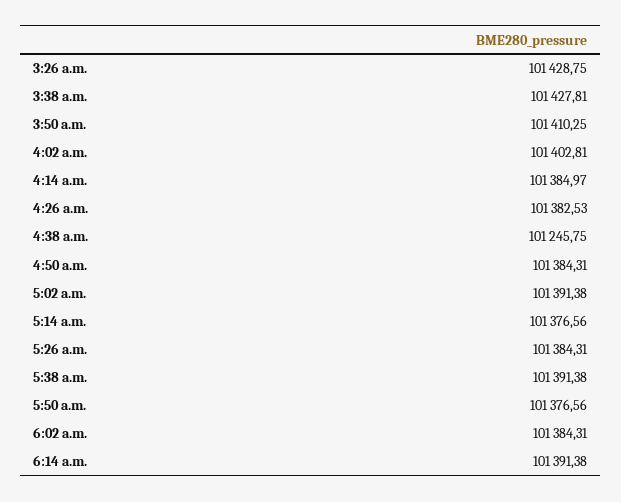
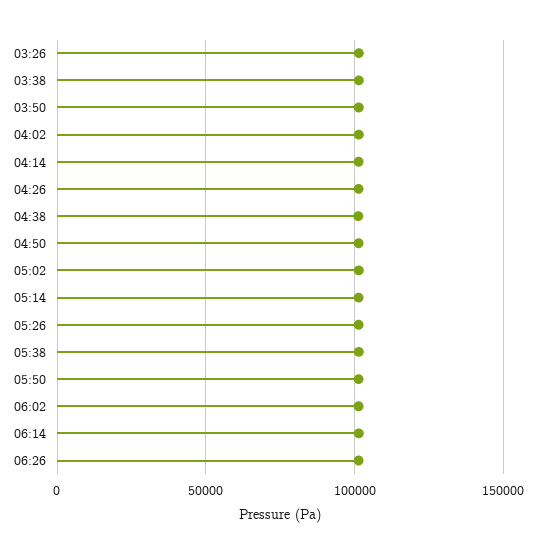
06:26: none -> 100000

